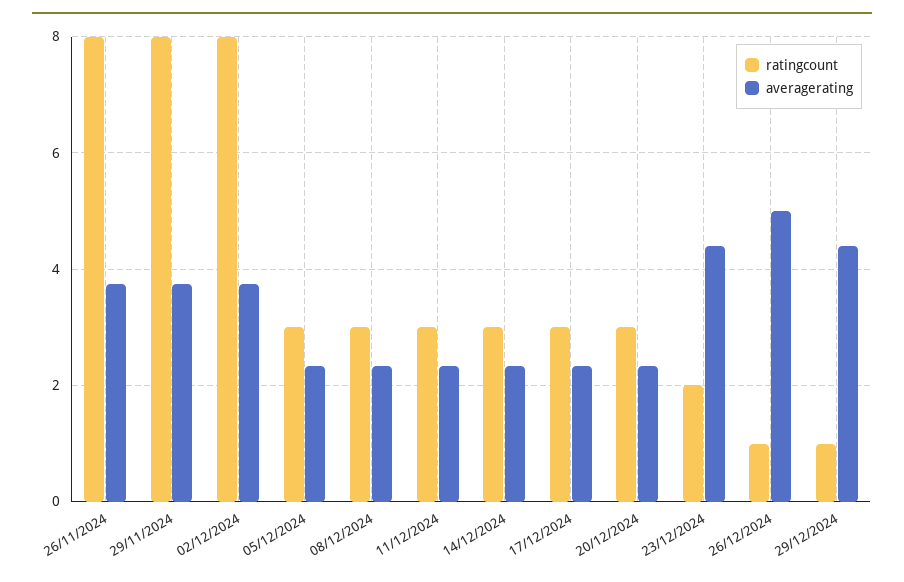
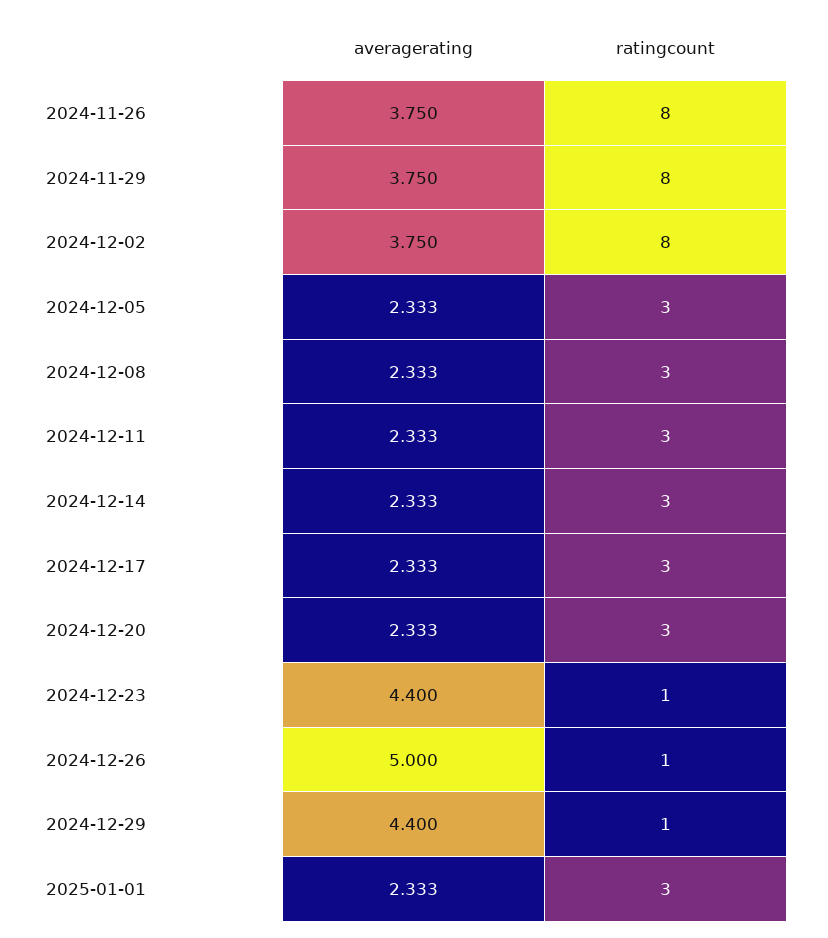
ratingcount, 23/12/2024: 2 -> 1
averagerating, 2025-01-01: none -> 2.333
ratingcount, 2025-01-01: none -> 3

